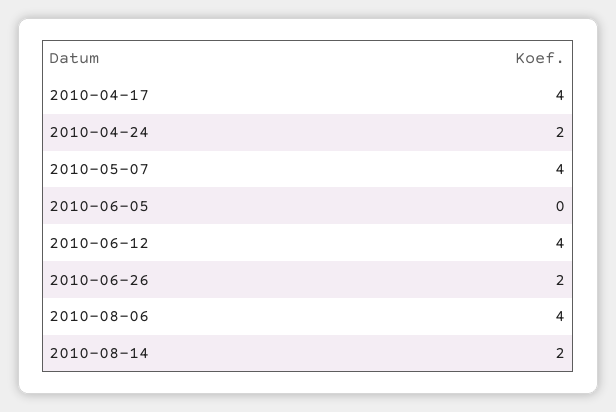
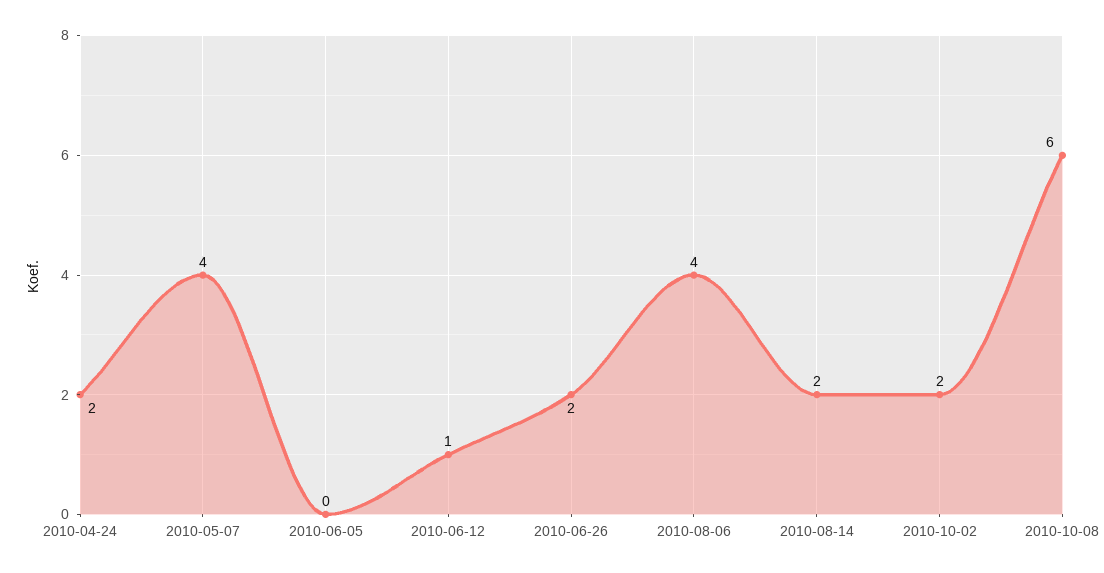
2010-04-17: 4 -> none
2010-06-12: 4 -> 1
2010-10-02: none -> 2
2010-10-08: none -> 6

